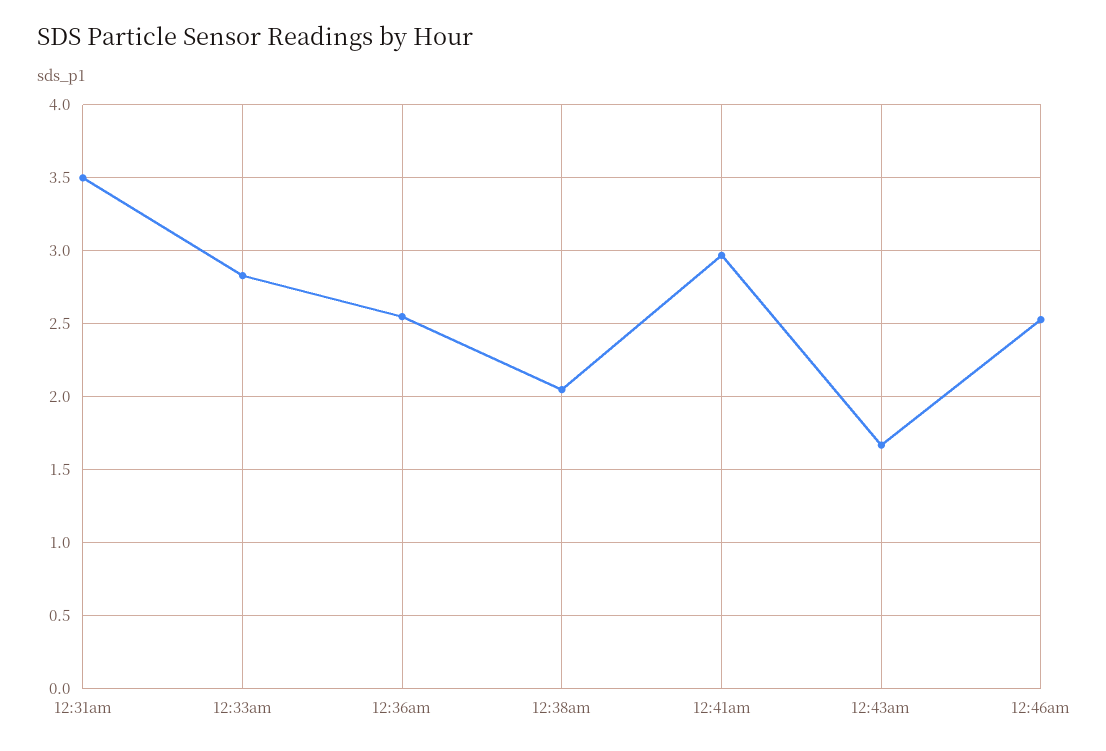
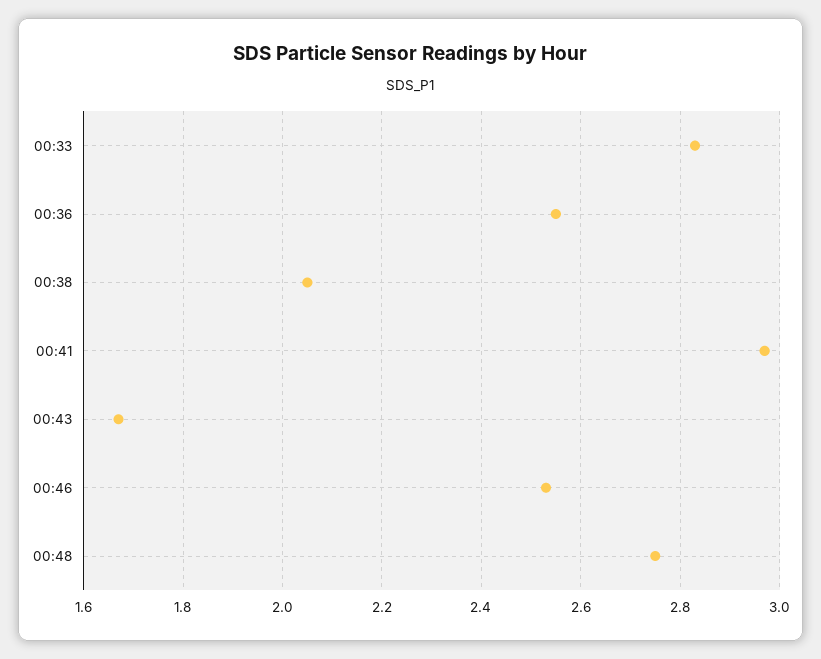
12:31am: 3.5 -> none
00:48: none -> 2.75

